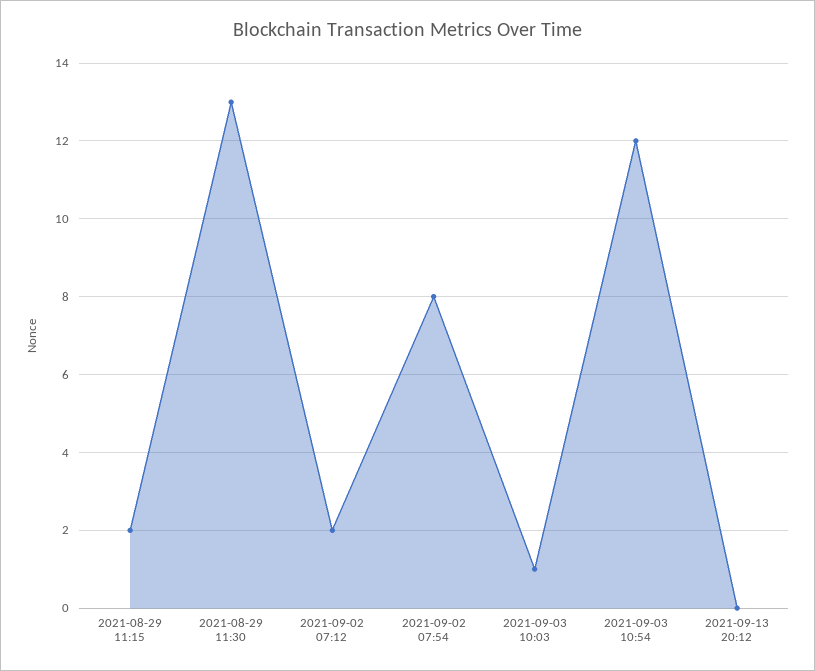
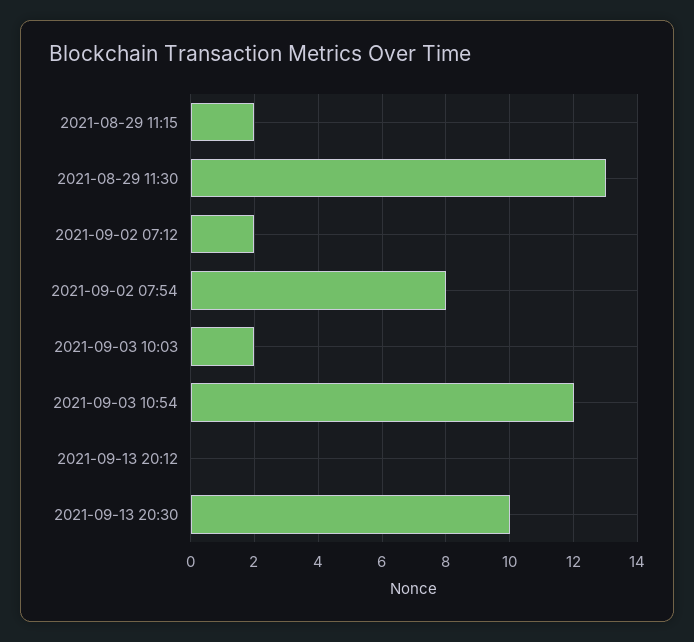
2021-09-03 10:03: 1 -> 2
2021-09-13 20:30: none -> 10

